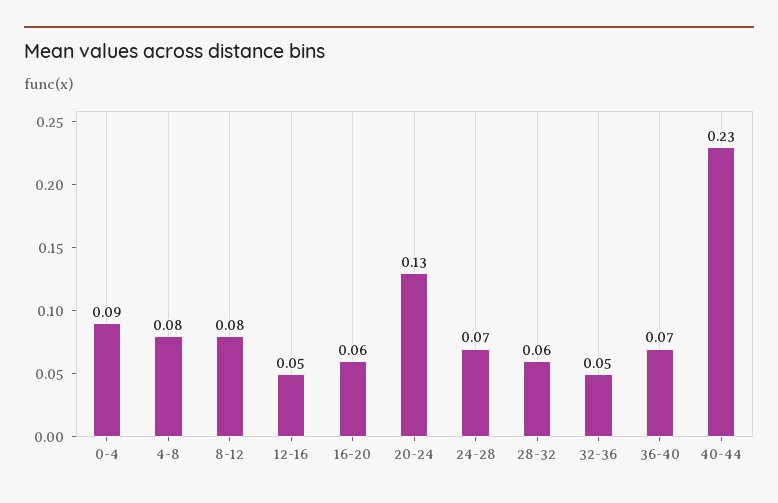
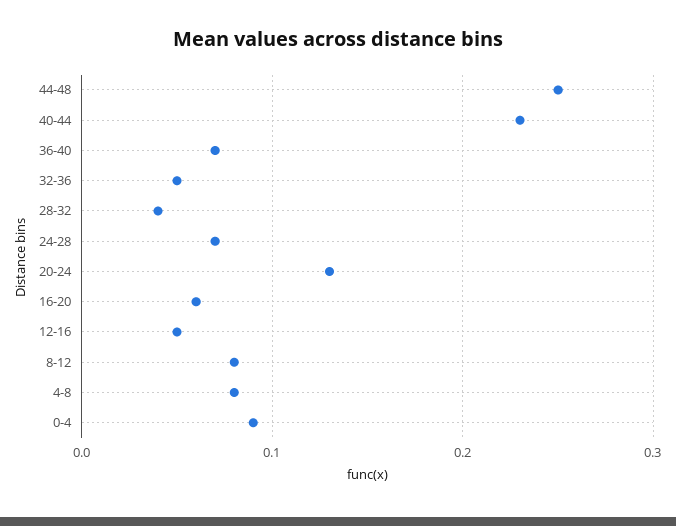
28-32: 0.06 -> 0.04
44-48: none -> 0.25

